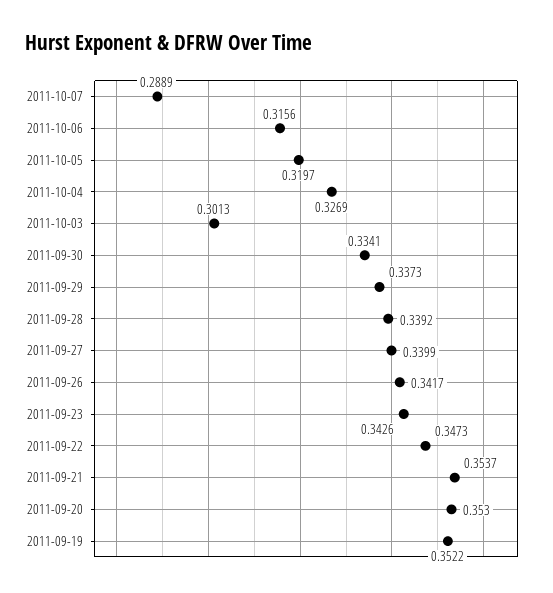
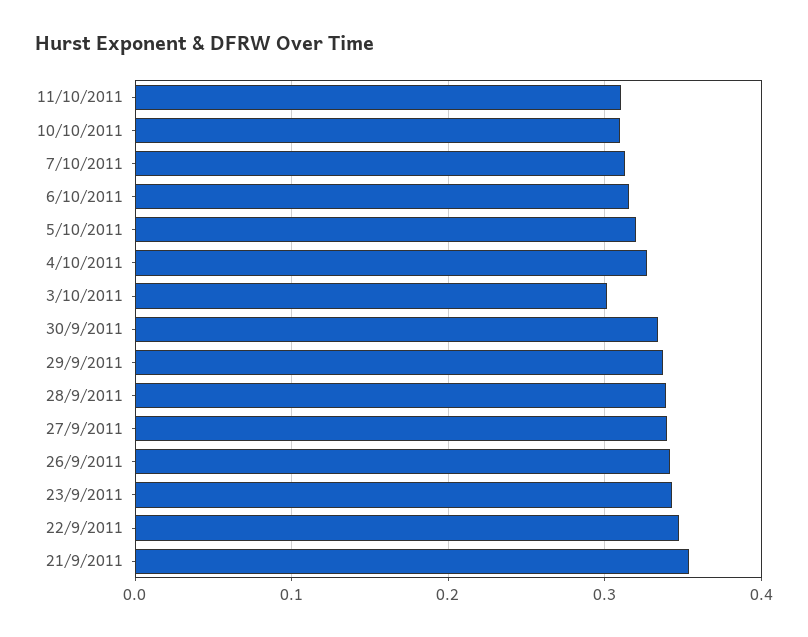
2011-10-07: 0.2889 -> 0.31
2011-09-20: 0.353 -> none
2011-09-19: 0.3522 -> none
11/10/2011: none -> 0.31
10/10/2011: none -> 0.31

